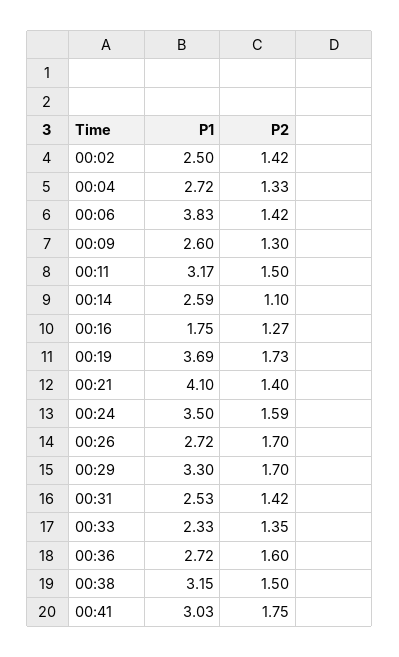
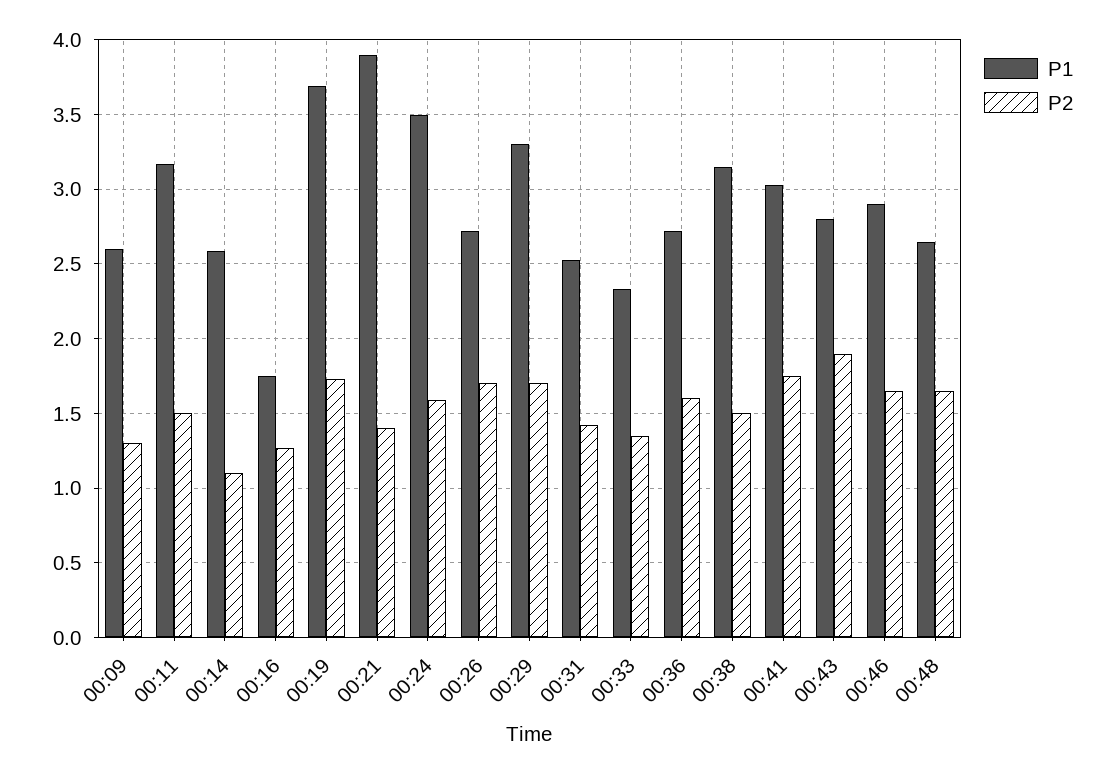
P1, 00:02: 2.5 -> none
P2, 00:02: 1.42 -> none
P1, 00:04: 2.72 -> none
P2, 00:04: 1.33 -> none
P1, 00:06: 3.83 -> none
P2, 00:06: 1.42 -> none
P1, 00:21: 4.1 -> 3.9
P1, 00:43: none -> 2.8
P2, 00:43: none -> 1.9
P1, 00:46: none -> 2.9
P2, 00:46: none -> 1.65
P1, 00:48: none -> 2.65
P2, 00:48: none -> 1.65

